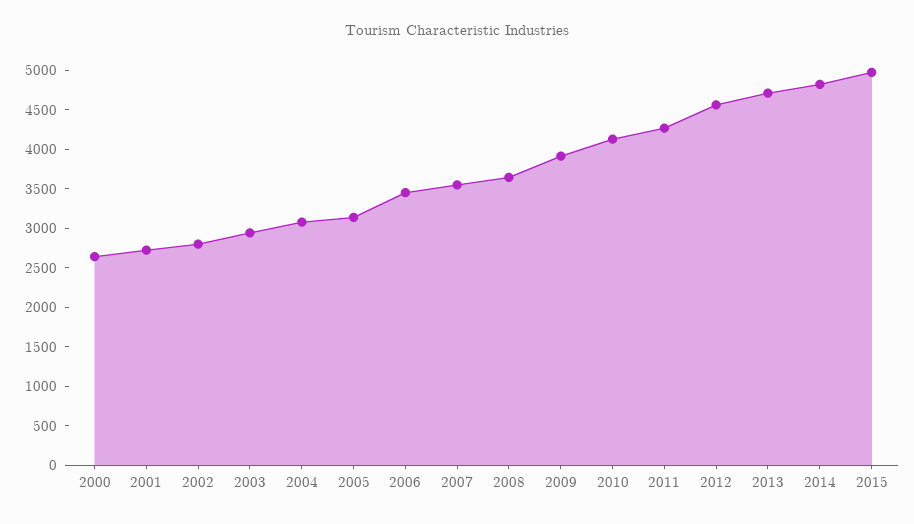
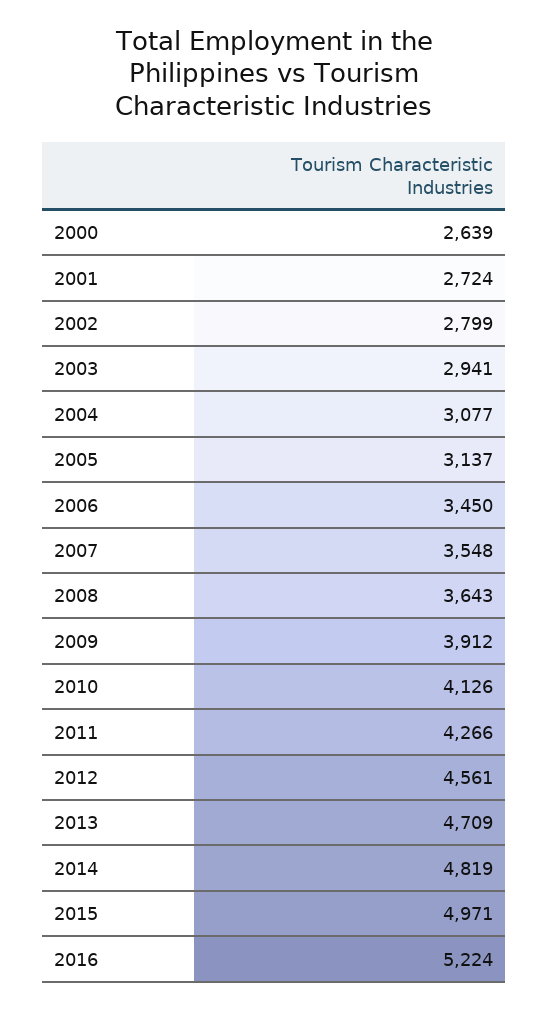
2016: none -> 5224

